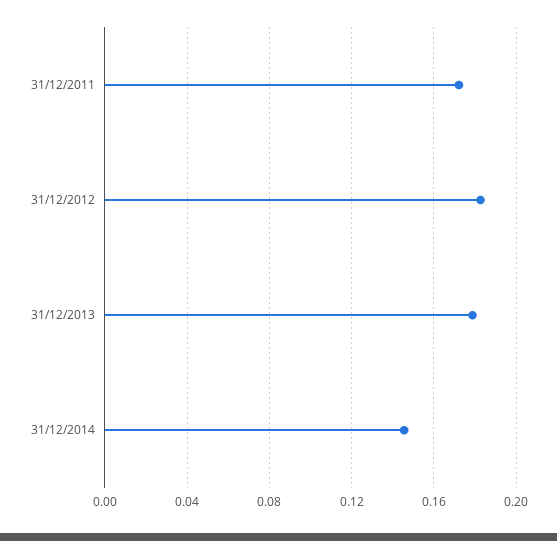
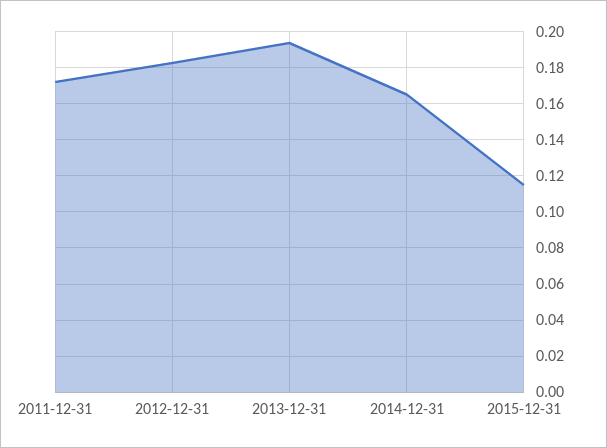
31/12/2013: 0.18 -> 0.195
31/12/2014: 0.145 -> 0.165
2015-12-31: none -> 0.115

